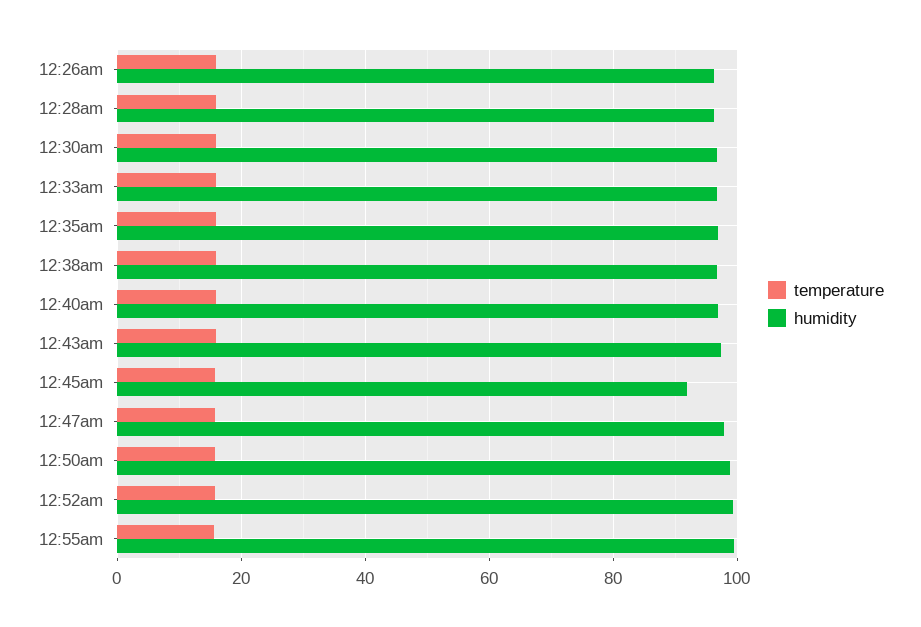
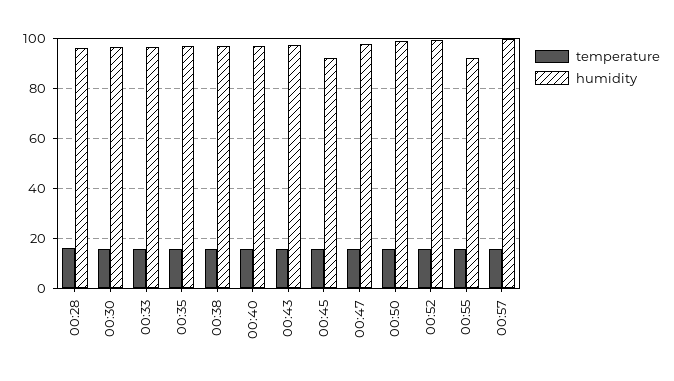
temperature, 12:26am: 16 -> none
humidity, 12:26am: 96 -> none
humidity, 12:55am: 100 -> 92.5
temperature, 00:57: none -> 15
humidity, 00:57: none -> 100

